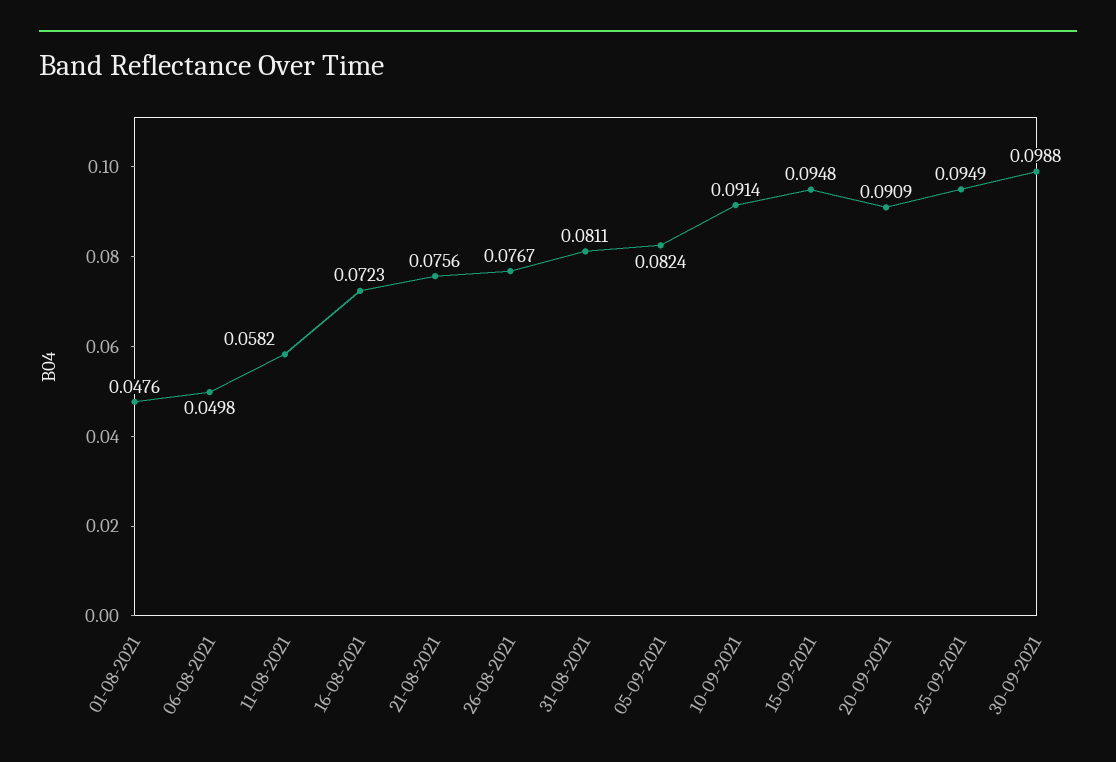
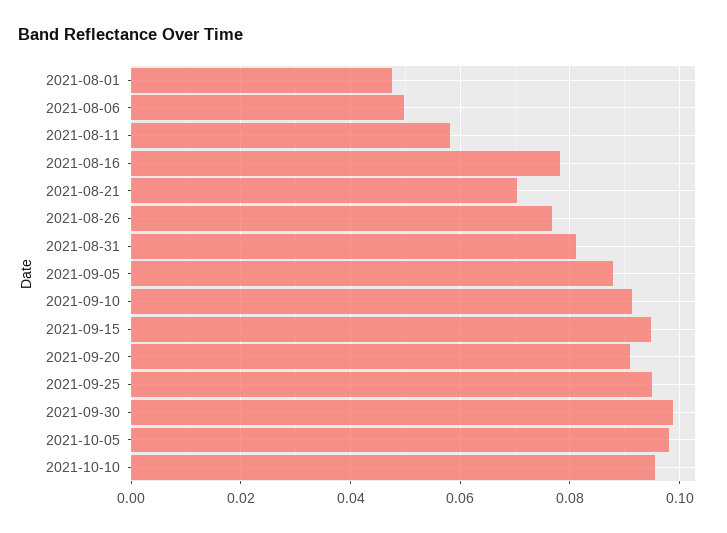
16-08-2021: 0.0723 -> 0.078
21-08-2021: 0.0756 -> 0.07
05-09-2021: 0.0824 -> 0.088
2021-10-05: none -> 0.098
2021-10-10: none -> 0.096

